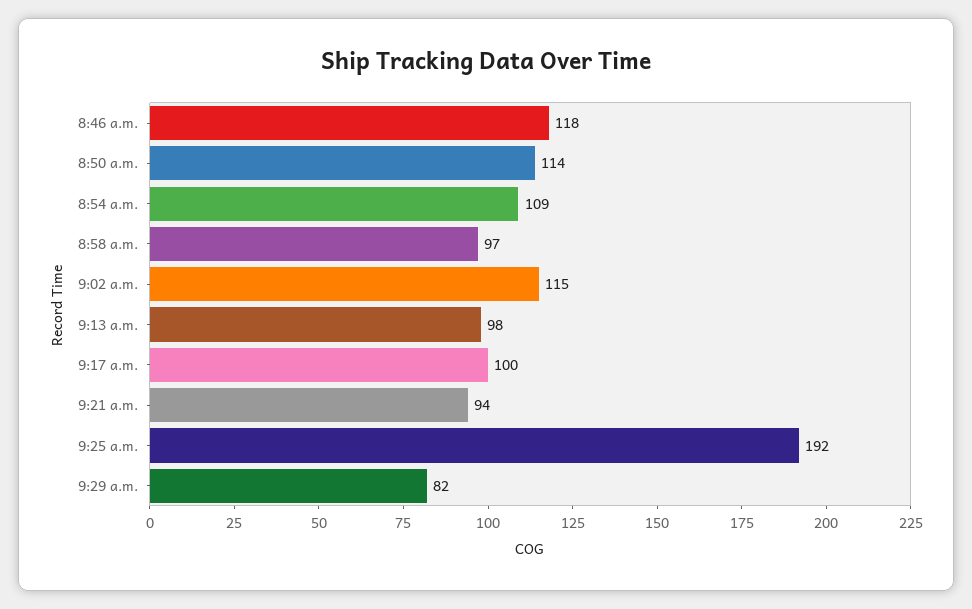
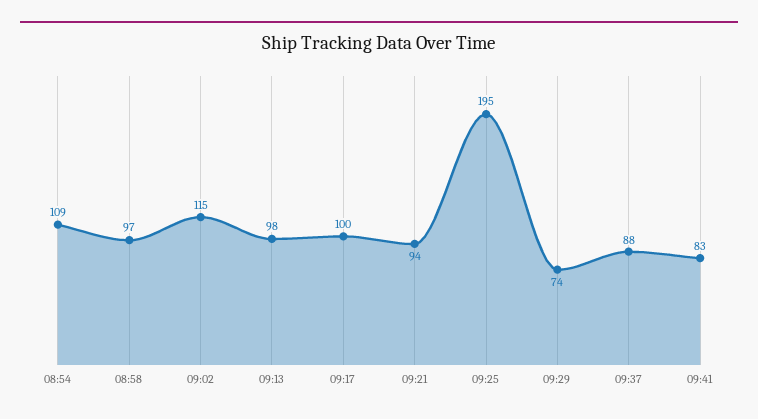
8:46 a.m.: 118 -> none
8:50 a.m.: 114 -> none
9:25 a.m.: 192 -> 195
9:29 a.m.: 82 -> 74
09:37: none -> 88
09:41: none -> 83

